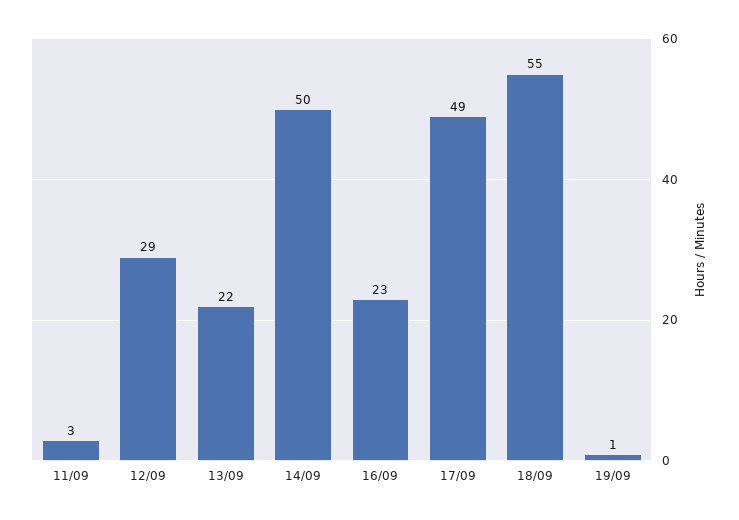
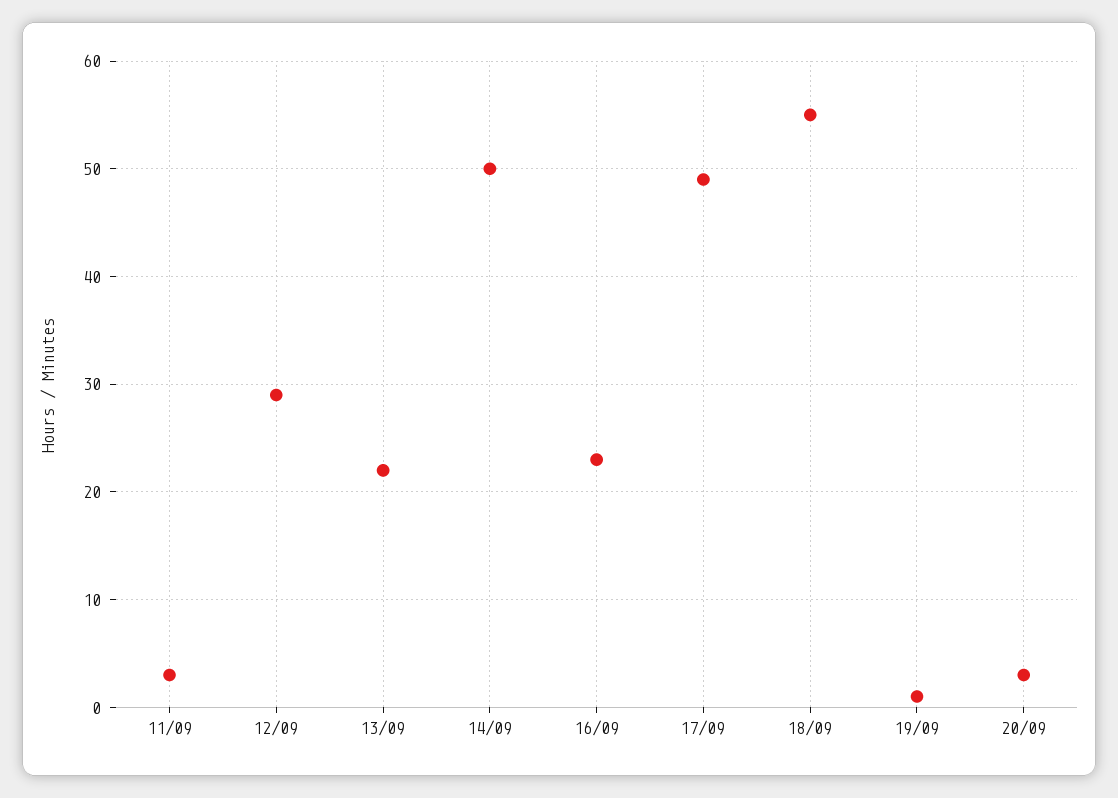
20/09: none -> 3

